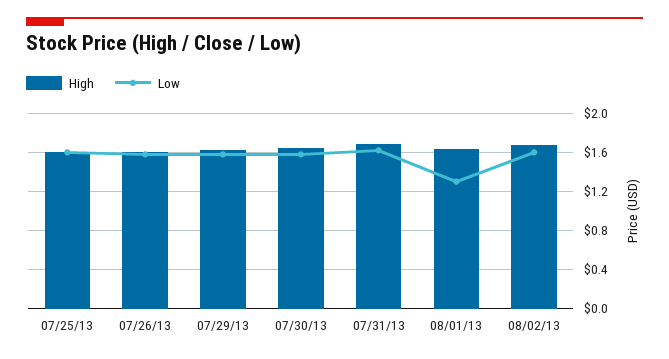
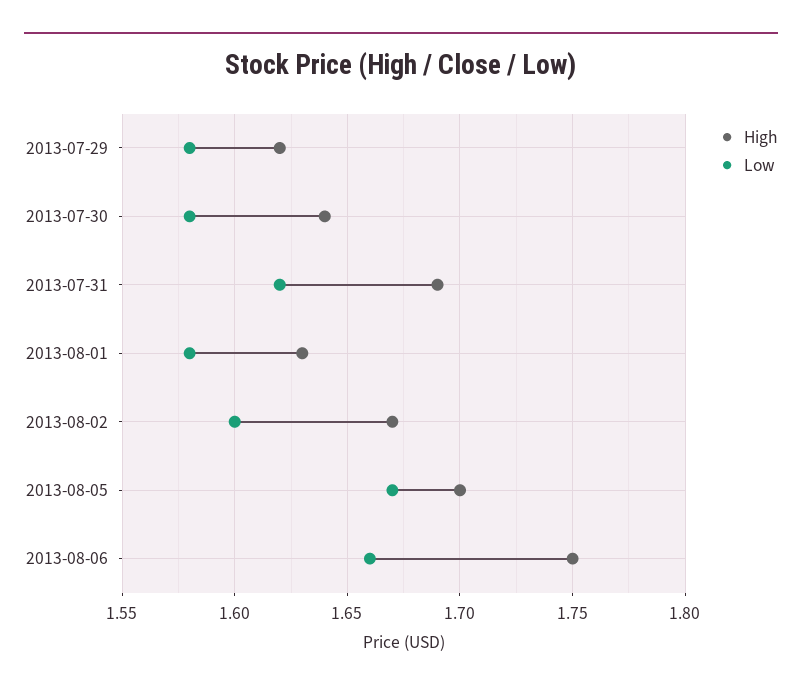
High, 07/25/13: 1.6 -> none
Low, 07/25/13: 1.6 -> none
High, 07/26/13: 1.6 -> none
Low, 07/26/13: 1.6 -> none
Low, 08/01/13: 1.3 -> 1.58
High, 2013-08-05: none -> 1.7
Low, 2013-08-05: none -> 1.67
High, 2013-08-06: none -> 1.75
Low, 2013-08-06: none -> 1.66

